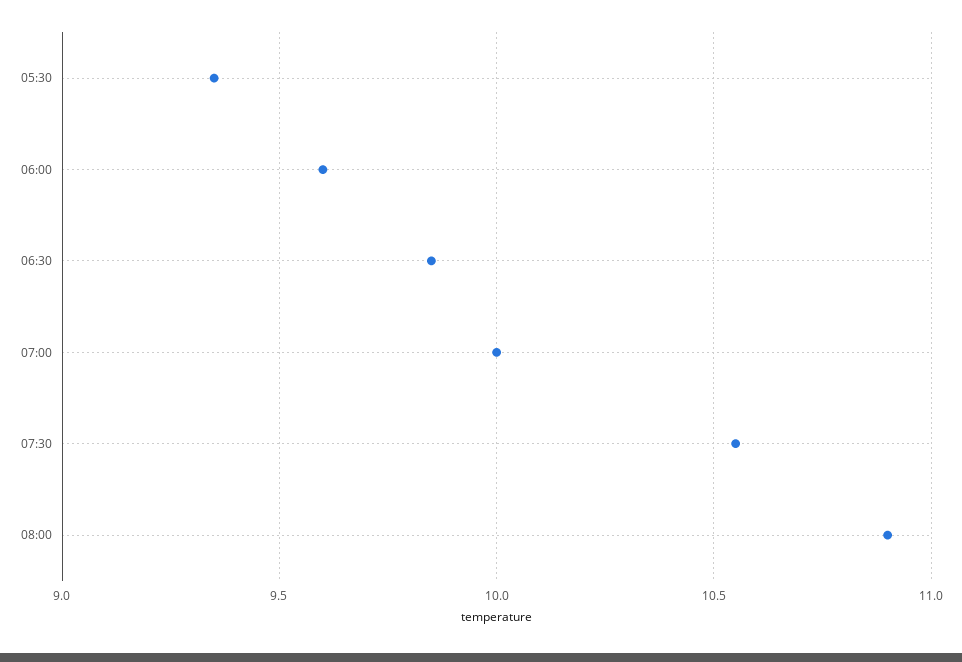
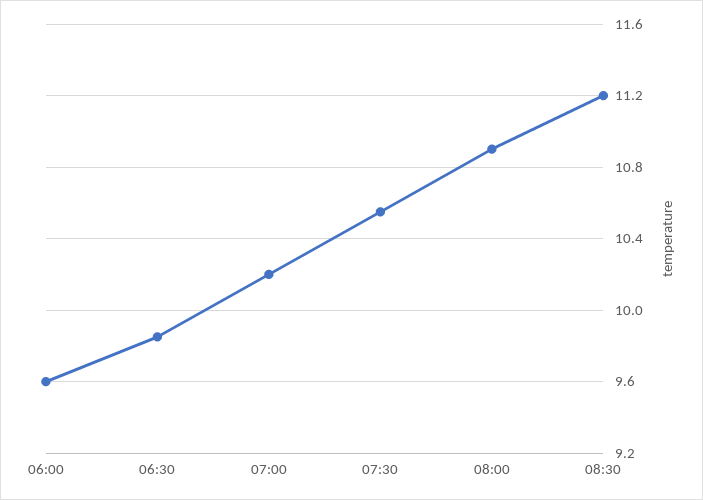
05:30: 9.35 -> none
07:00: 10 -> 10.2
08:30: none -> 11.2

